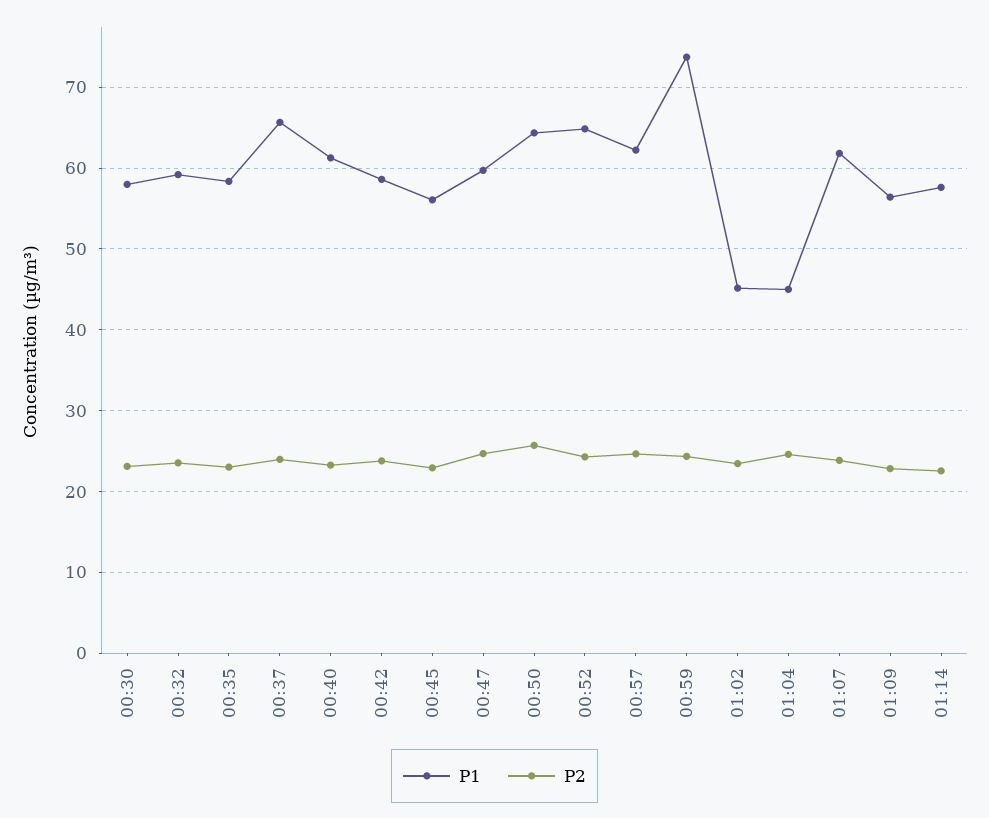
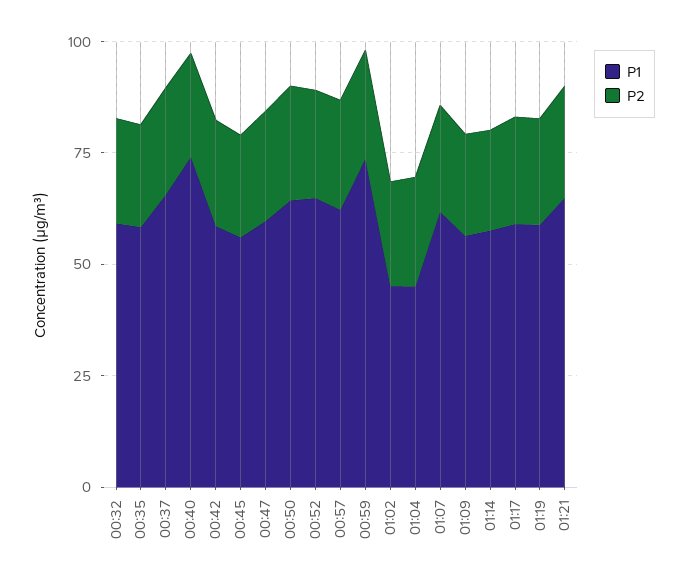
P1, 00:30: 58 -> none
P2, 00:30: 23 -> none
P1, 00:40: 61 -> 75
P1, 01:17: none -> 60
P2, 01:17: none -> 25
P1, 01:19: none -> 60
P2, 01:19: none -> 25
P1, 01:21: none -> 65
P2, 01:21: none -> 25

